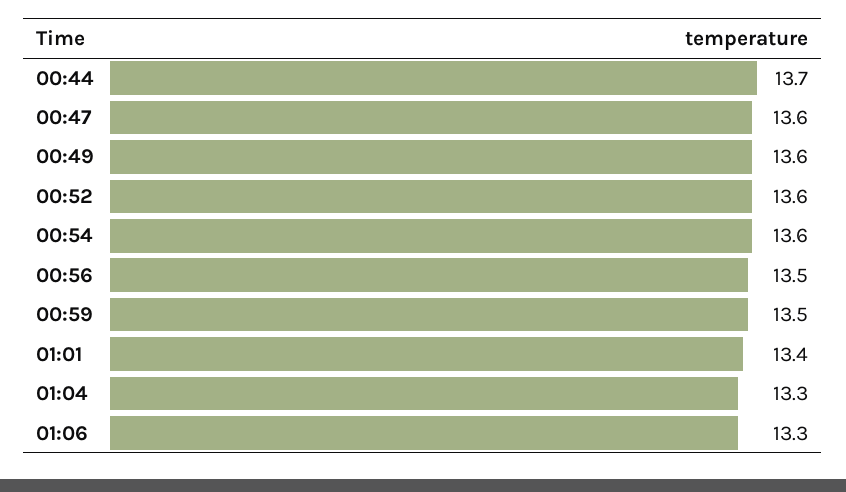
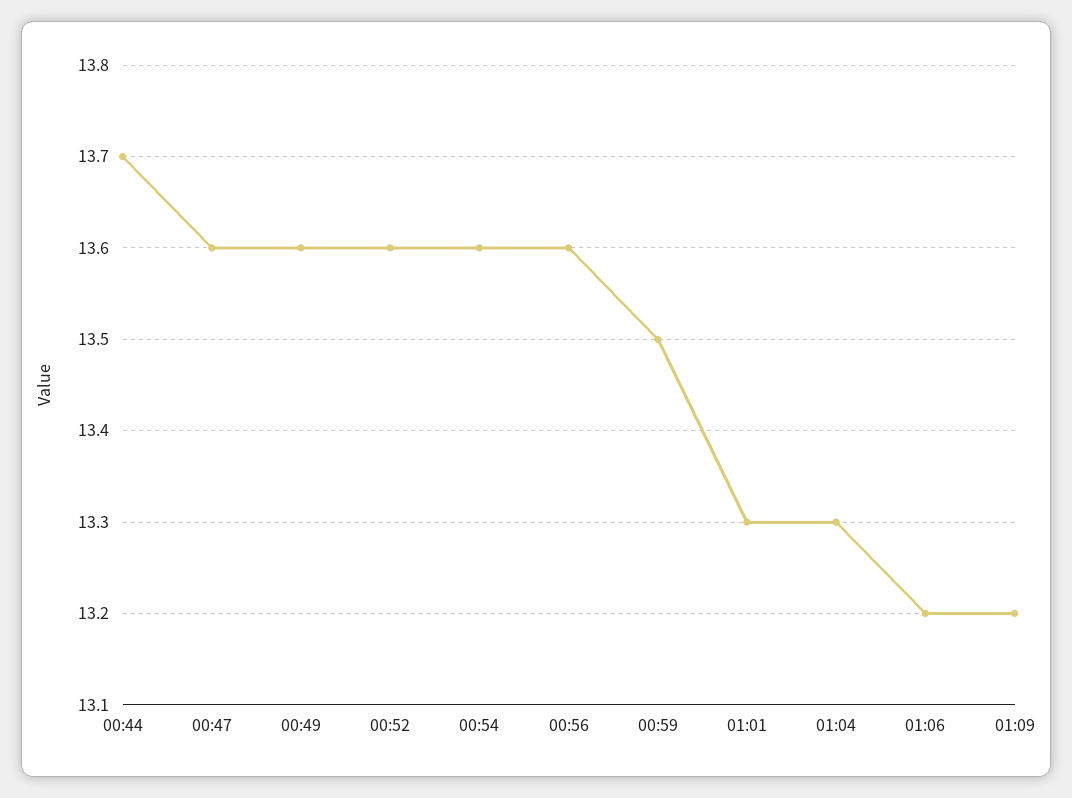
00:56: 13.5 -> 13.6
01:01: 13.4 -> 13.3
01:06: 13.3 -> 13.2
01:09: none -> 13.2

